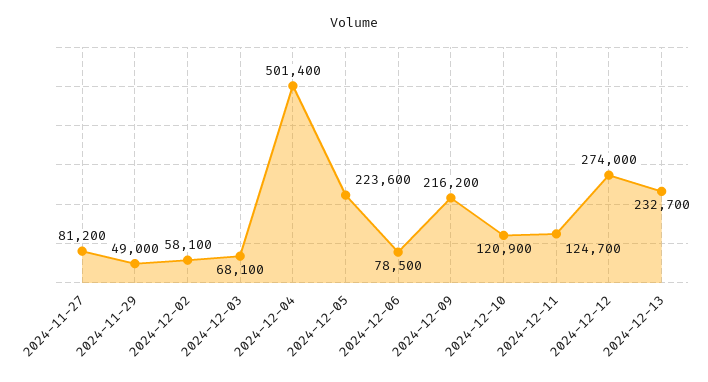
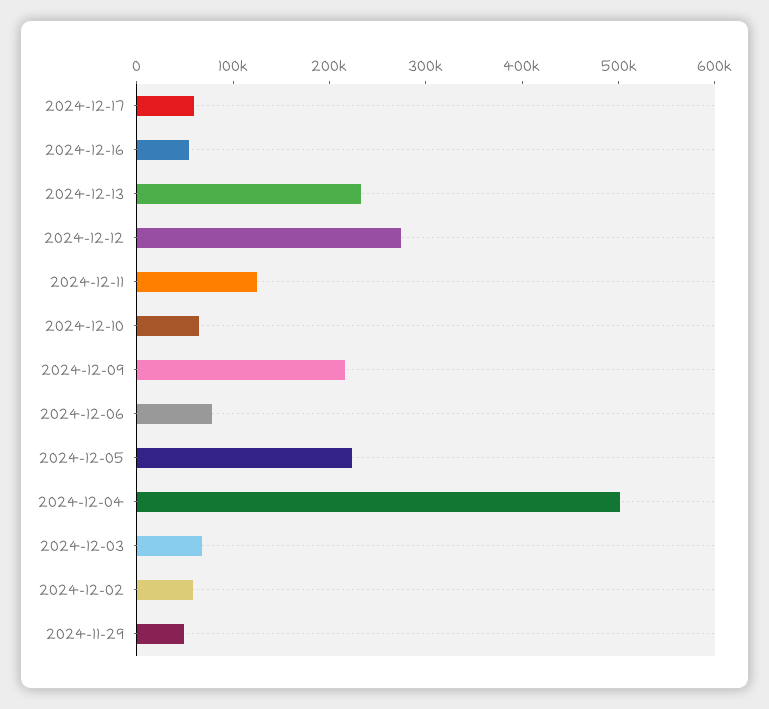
2024-11-27: 81200 -> none
2024-12-10: 120900 -> 60000
2024-12-17: none -> 60000
2024-12-16: none -> 60000

